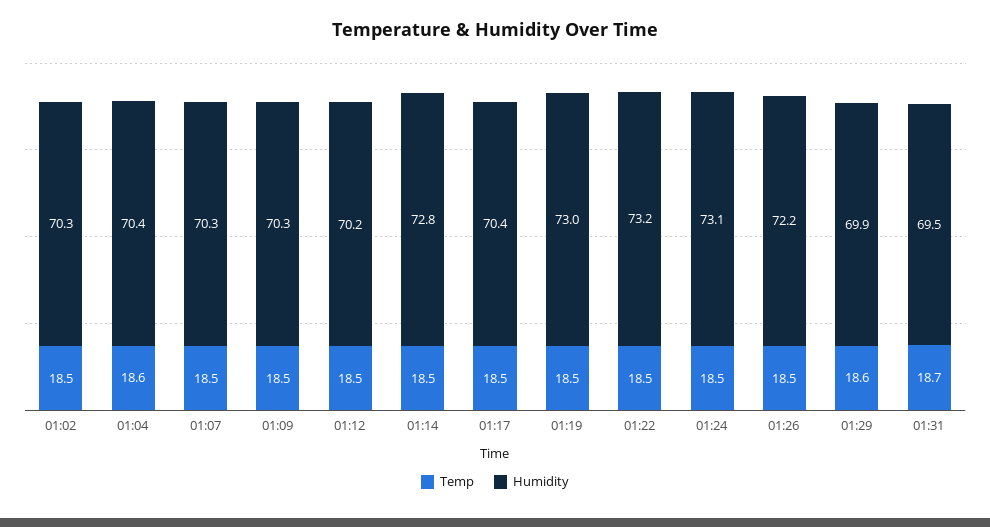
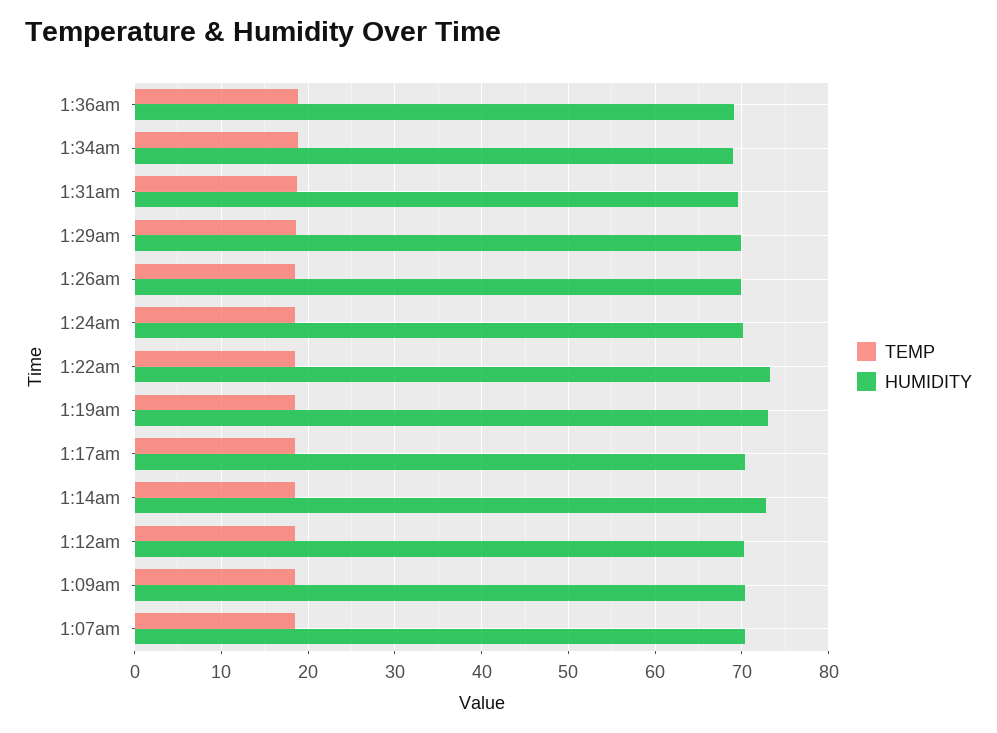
Temp, 01:02: 18.5 -> none
Humidity, 01:02: 70.3 -> none
Temp, 01:04: 18.6 -> none
Humidity, 01:04: 70.4 -> none
Humidity, 01:24: 73.1 -> 70
Humidity, 01:26: 72.2 -> 70
Temp, 1:36am: none -> 19
Humidity, 1:36am: none -> 69
Temp, 1:34am: none -> 19
Humidity, 1:34am: none -> 69

